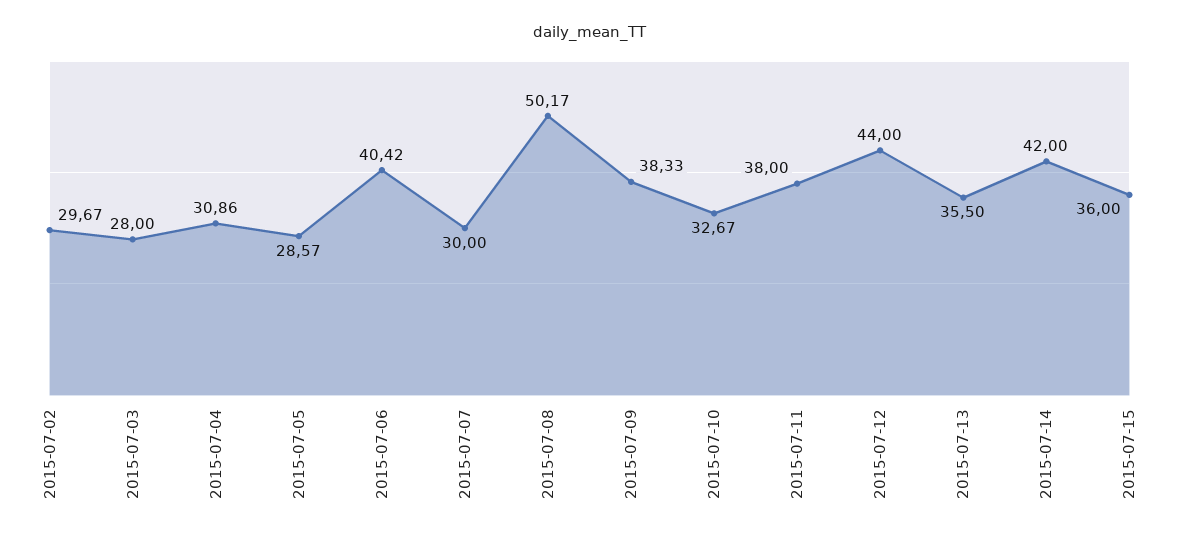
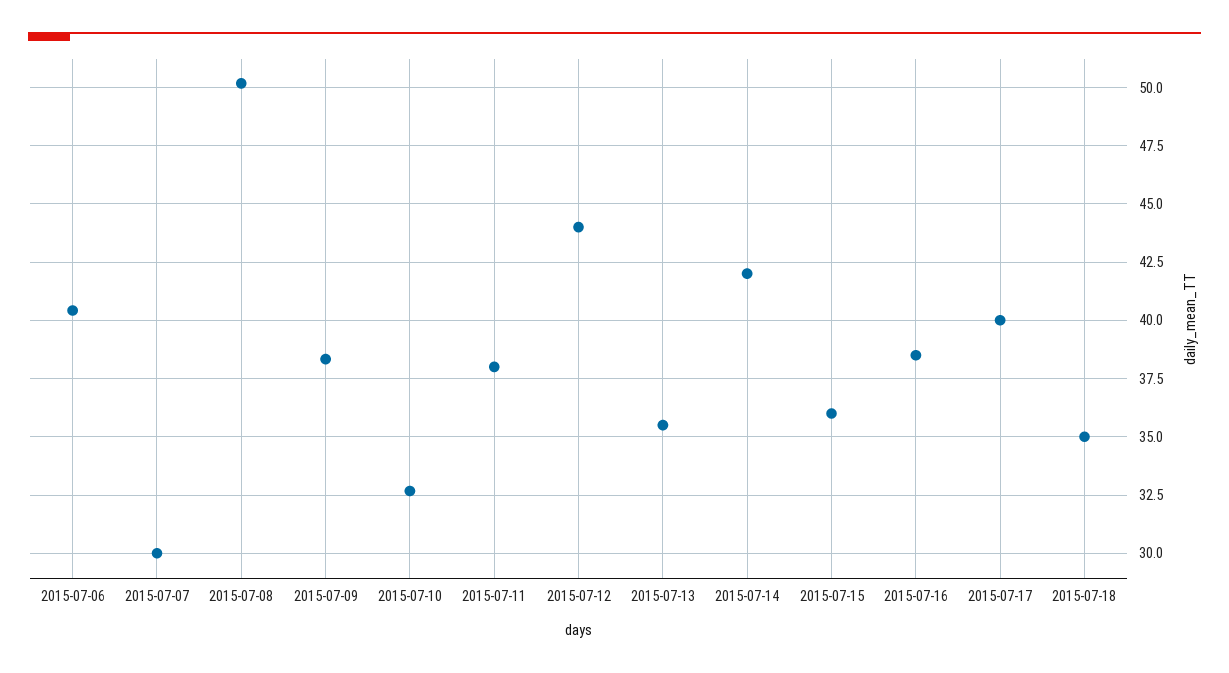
2015-07-02: 29.67 -> none
2015-07-03: 28 -> none
2015-07-04: 30.86 -> none
2015-07-05: 28.57 -> none
2015-07-16: none -> 38.5
2015-07-17: none -> 40
2015-07-18: none -> 35

